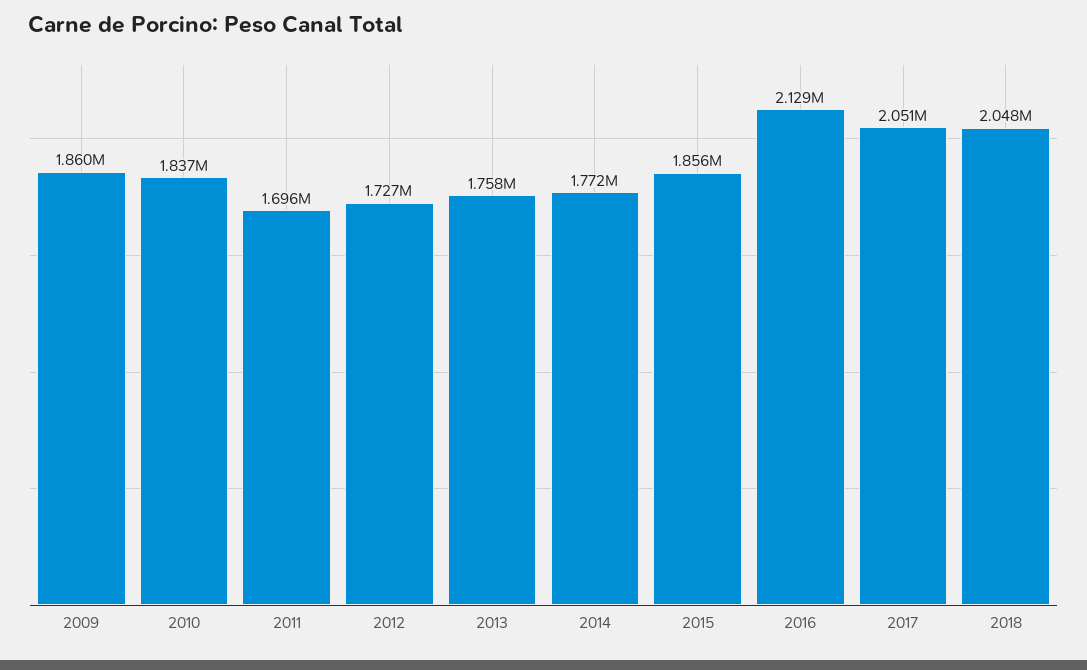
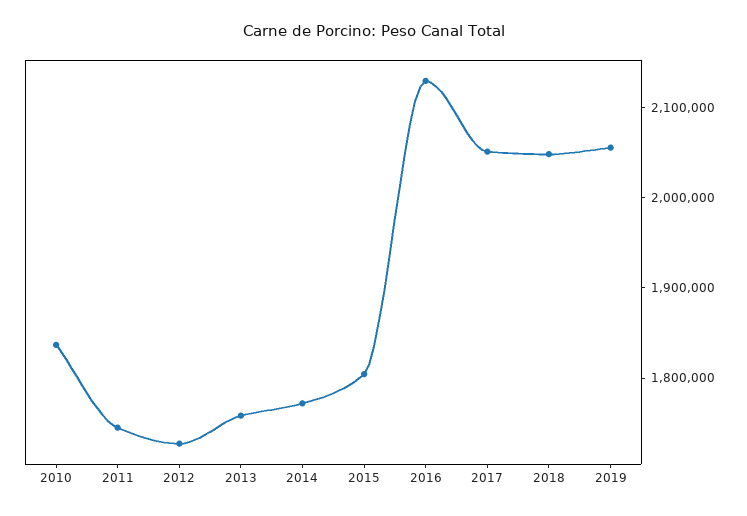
2009: 1860000 -> none
2011: 1696000 -> 1740000
2015: 1856000 -> 1800000
2019: none -> 2060000

